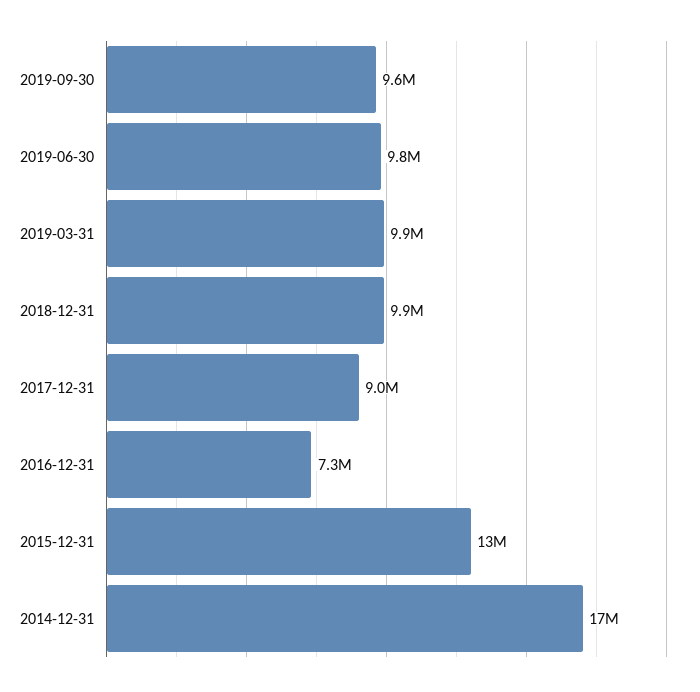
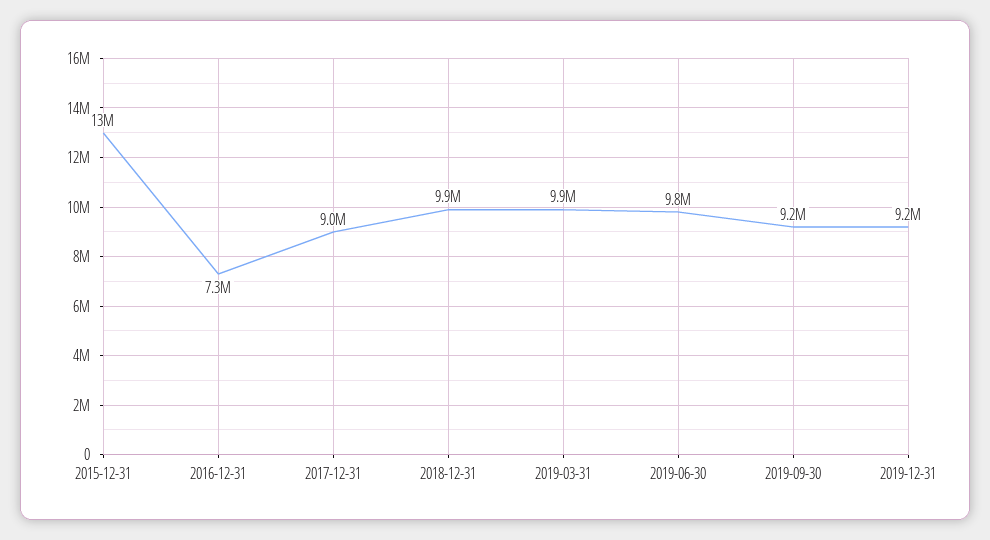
2019-09-30: 9600000 -> 9200000
2014-12-31: 17000000 -> none
2019-12-31: none -> 9200000

